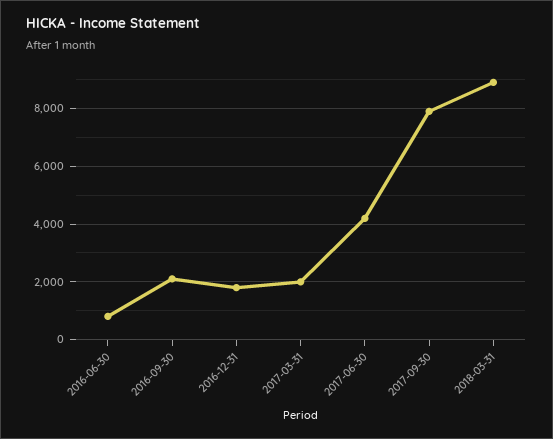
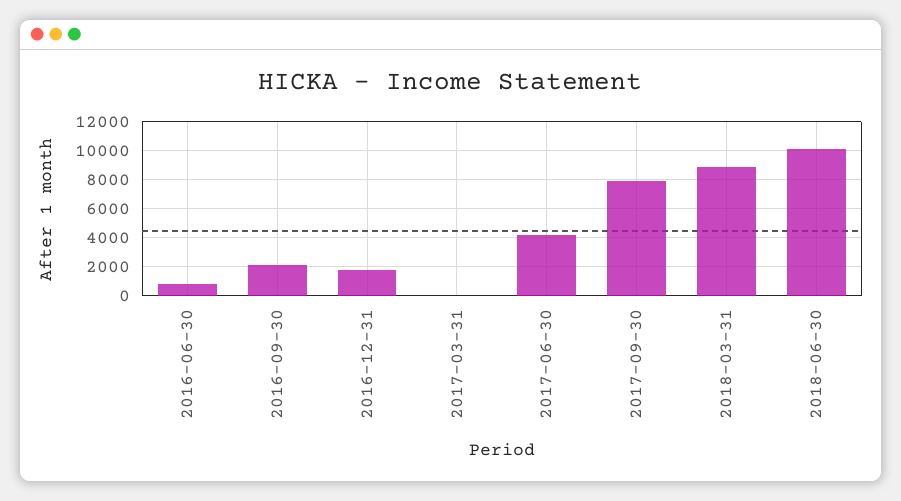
2017-03-31: 2000 -> 0
2018-06-30: none -> 10000

